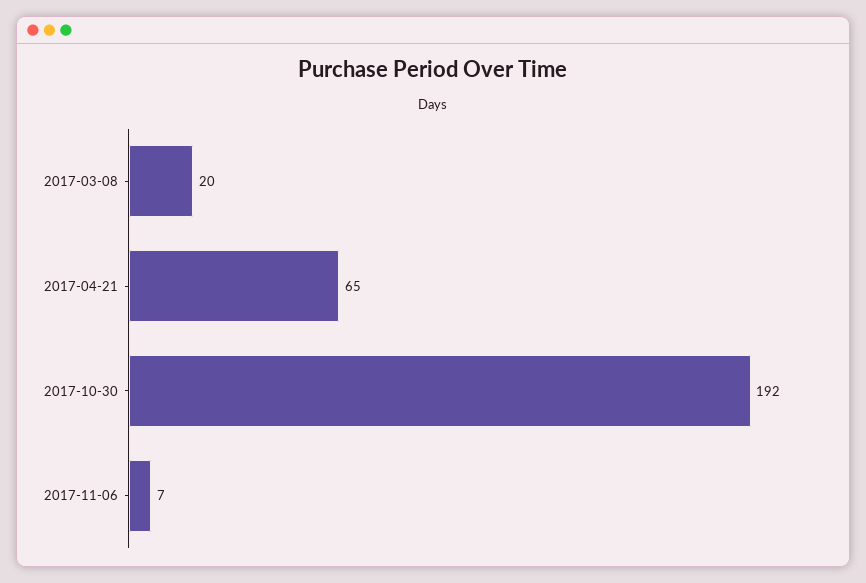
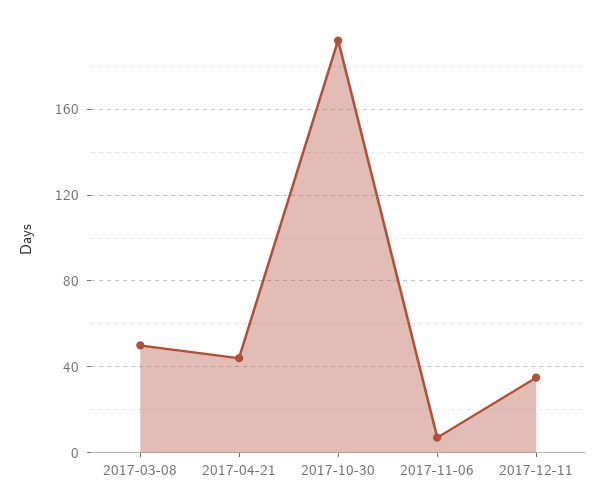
2017-03-08: 20 -> 50
2017-04-21: 65 -> 45
2017-12-11: none -> 35

